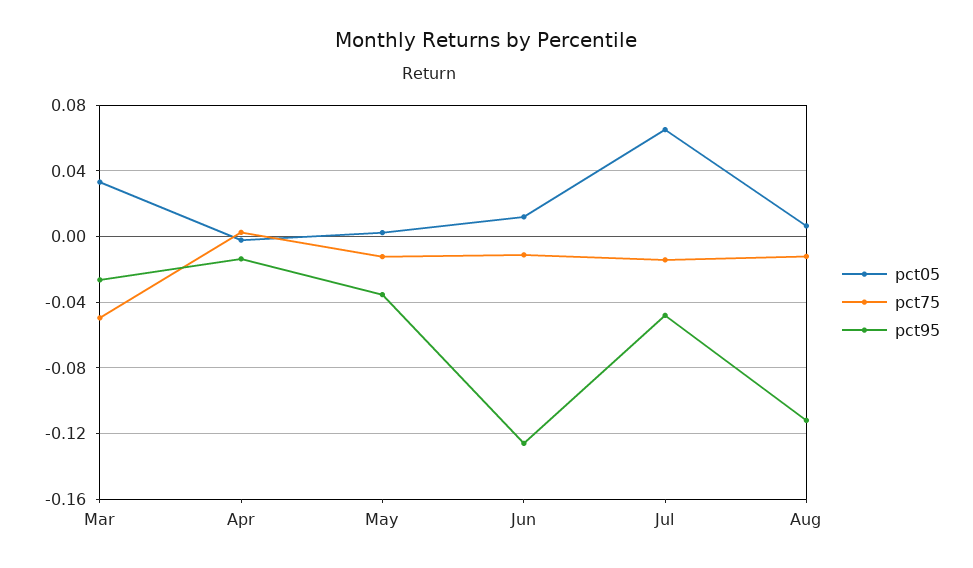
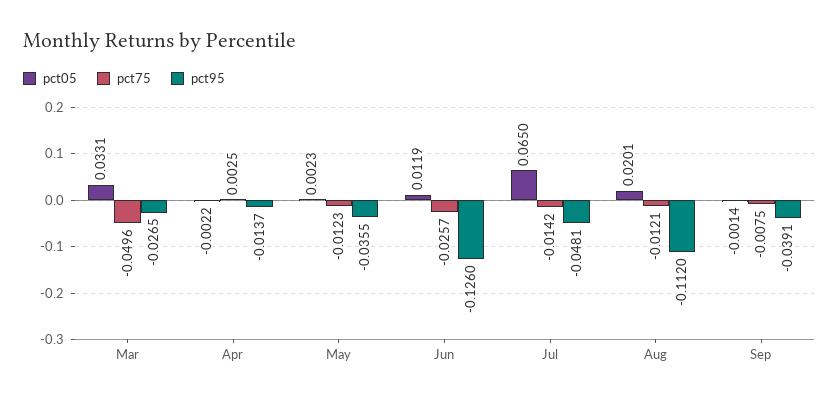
pct75, Jun: -0.01 -> -0.0257
pct05, Aug: 0.005 -> 0.0201
pct05, Sep: none -> -0.0014
pct75, Sep: none -> -0.0075
pct95, Sep: none -> -0.0391

